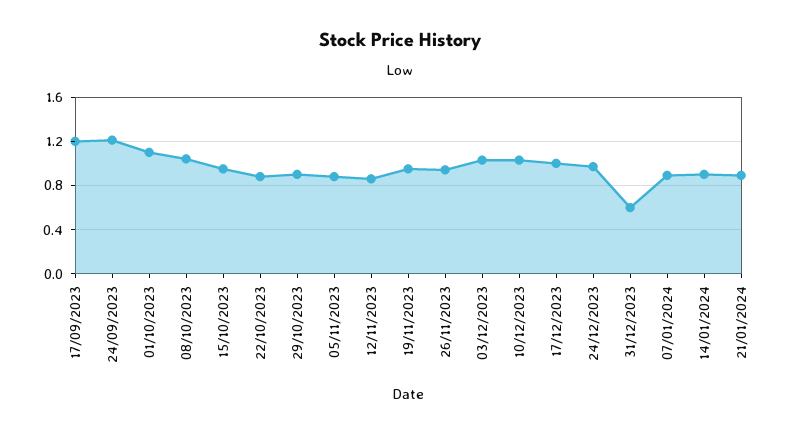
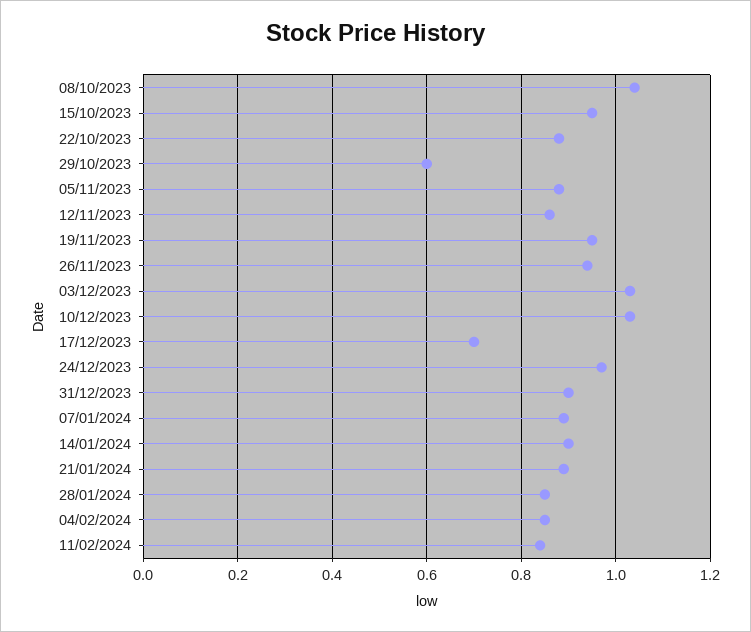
17/09/2023: 1.2 -> none
24/09/2023: 1.2 -> none
01/10/2023: 1.1 -> none
29/10/2023: 0.9 -> 0.6
17/12/2023: 1 -> 0.7
31/12/2023: 0.6 -> 0.9
28/01/2024: none -> 0.85
04/02/2024: none -> 0.85
11/02/2024: none -> 0.85

